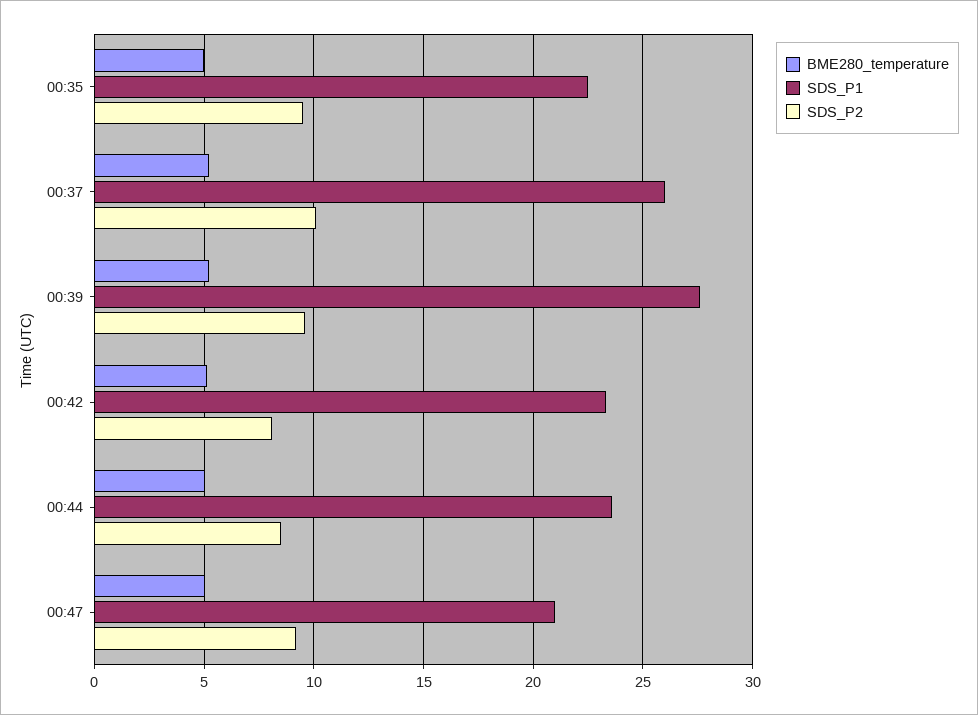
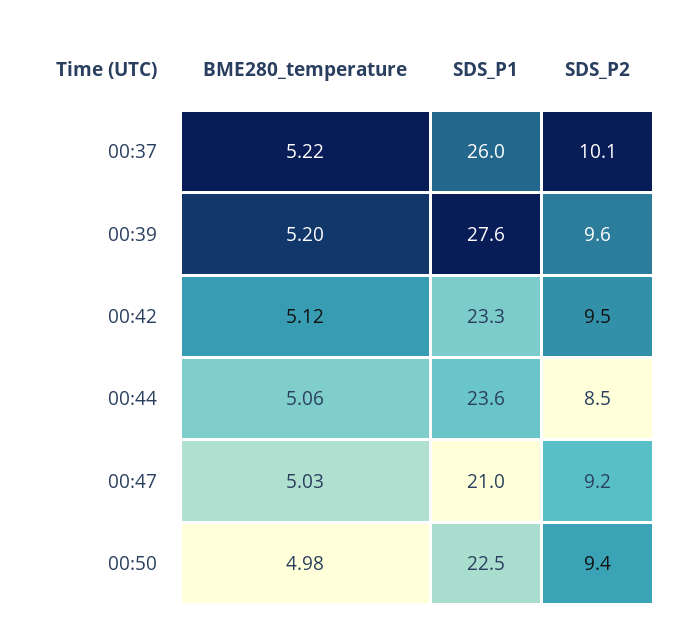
BME280_temperature, 00:35: 5 -> none
SDS_P1, 00:35: 22.5 -> none
SDS_P2, 00:35: 9.5 -> none
SDS_P2, 00:42: 8 -> 9.5
BME280_temperature, 00:50: none -> 4.98
SDS_P1, 00:50: none -> 22.5
SDS_P2, 00:50: none -> 9.4

